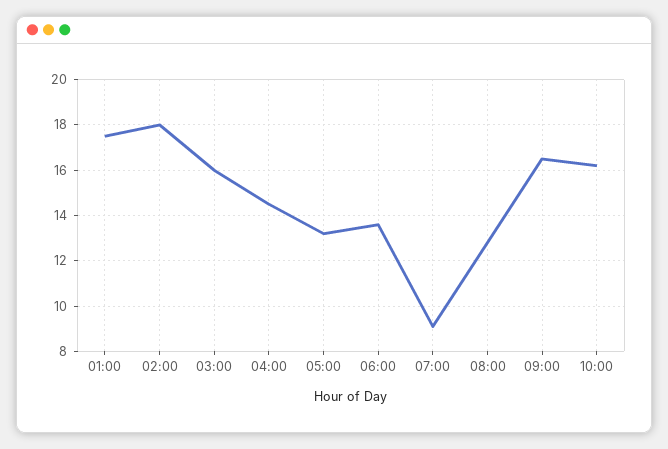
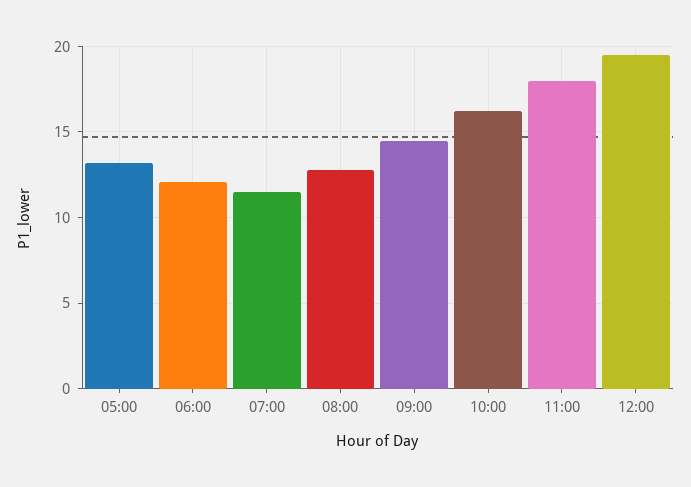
01:00: 17.5 -> none
02:00: 18 -> none
03:00: 16 -> none
04:00: 14.5 -> none
06:00: 13.5 -> 12
07:00: 9 -> 11.5
09:00: 16.5 -> 14.5
11:00: none -> 18
12:00: none -> 19.5

